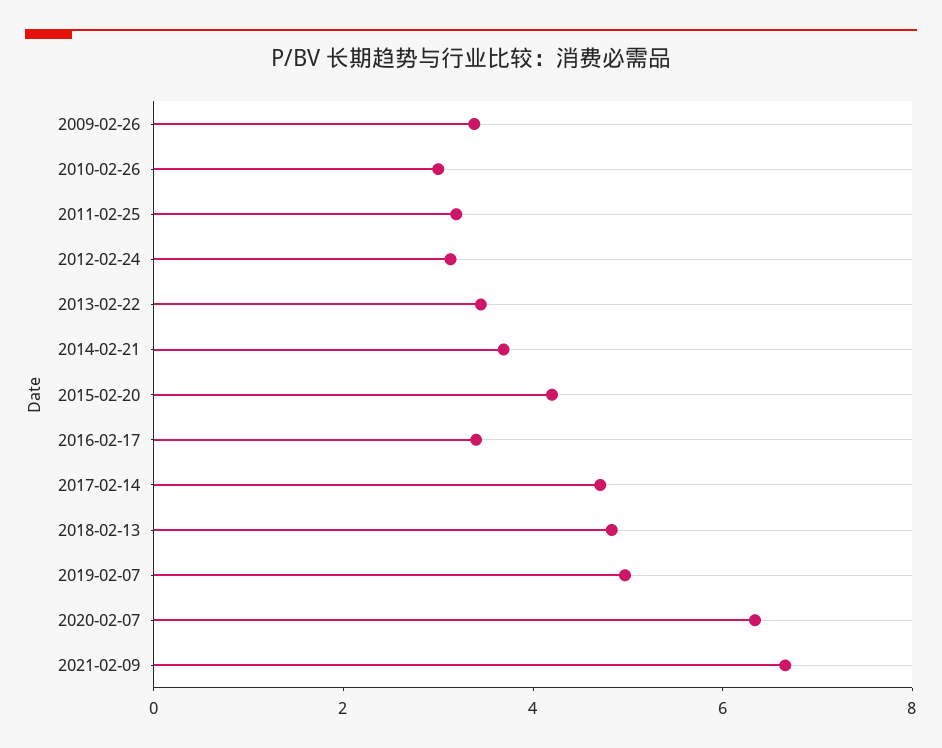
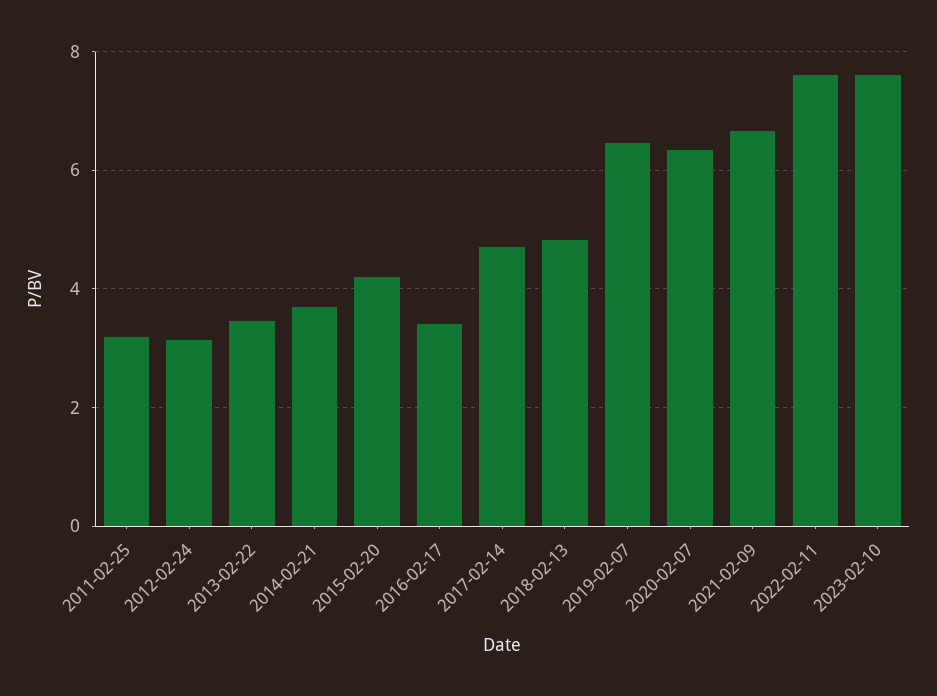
2009-02-26: 3.5 -> none
2010-02-26: 3 -> none
2019-02-07: 5 -> 6.4
2022-02-11: none -> 7.6
2023-02-10: none -> 7.6

